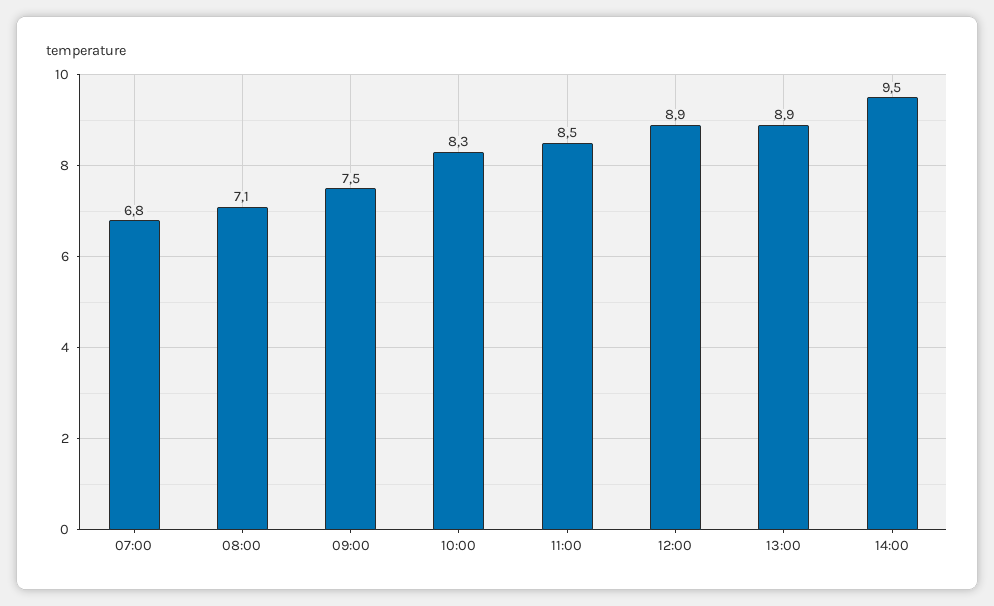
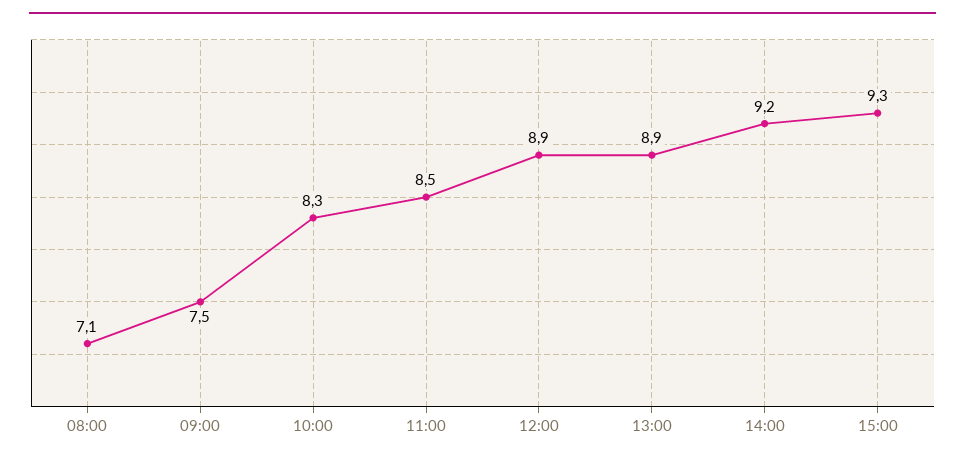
07:00: 6.8 -> none
14:00: 9.5 -> 9.2
15:00: none -> 9.3

